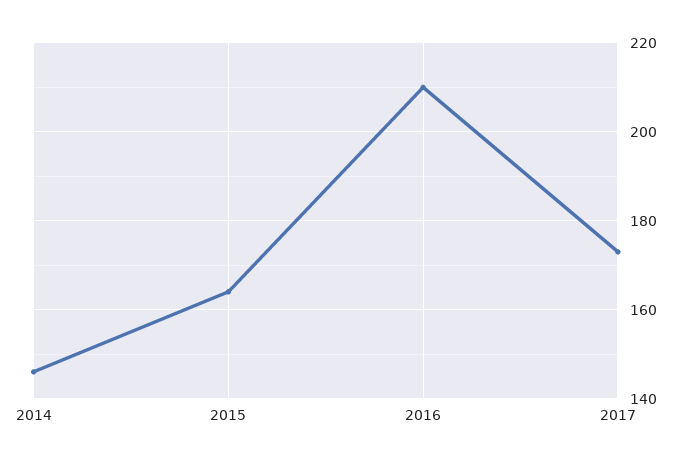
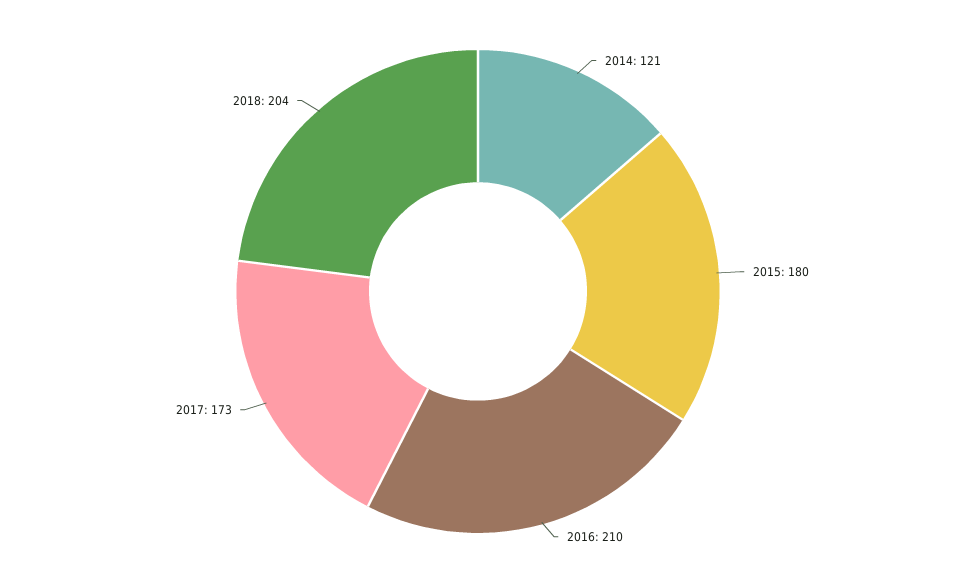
2014: 145 -> 121
2015: 165 -> 180
2018: none -> 204

